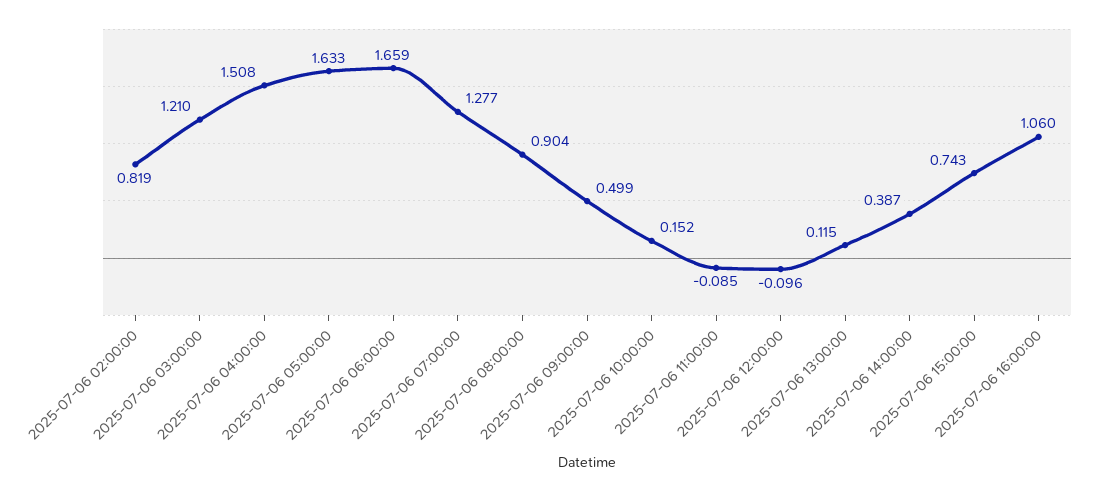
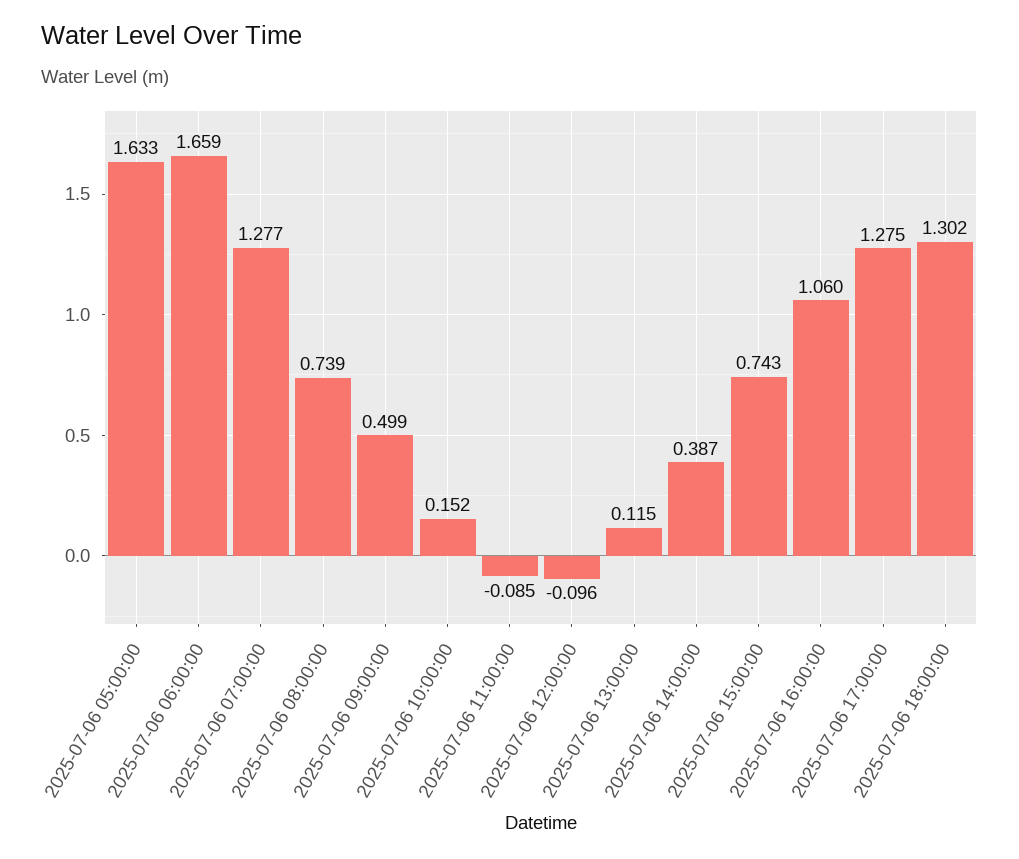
2025-07-06 02:00:00: 0.819 -> none
2025-07-06 03:00:00: 1.21 -> none
2025-07-06 04:00:00: 1.508 -> none
2025-07-06 08:00:00: 0.904 -> 0.739
2025-07-06 17:00:00: none -> 1.275
2025-07-06 18:00:00: none -> 1.302

